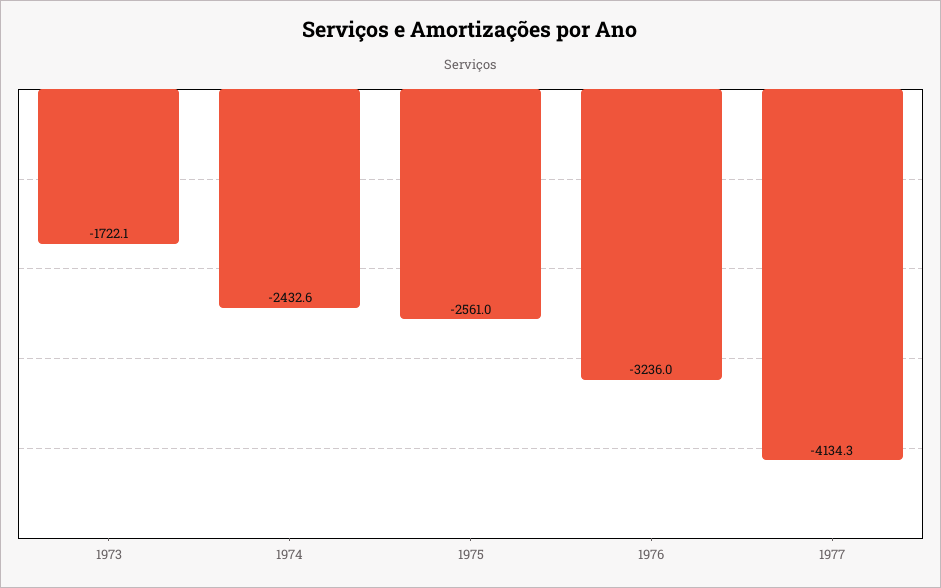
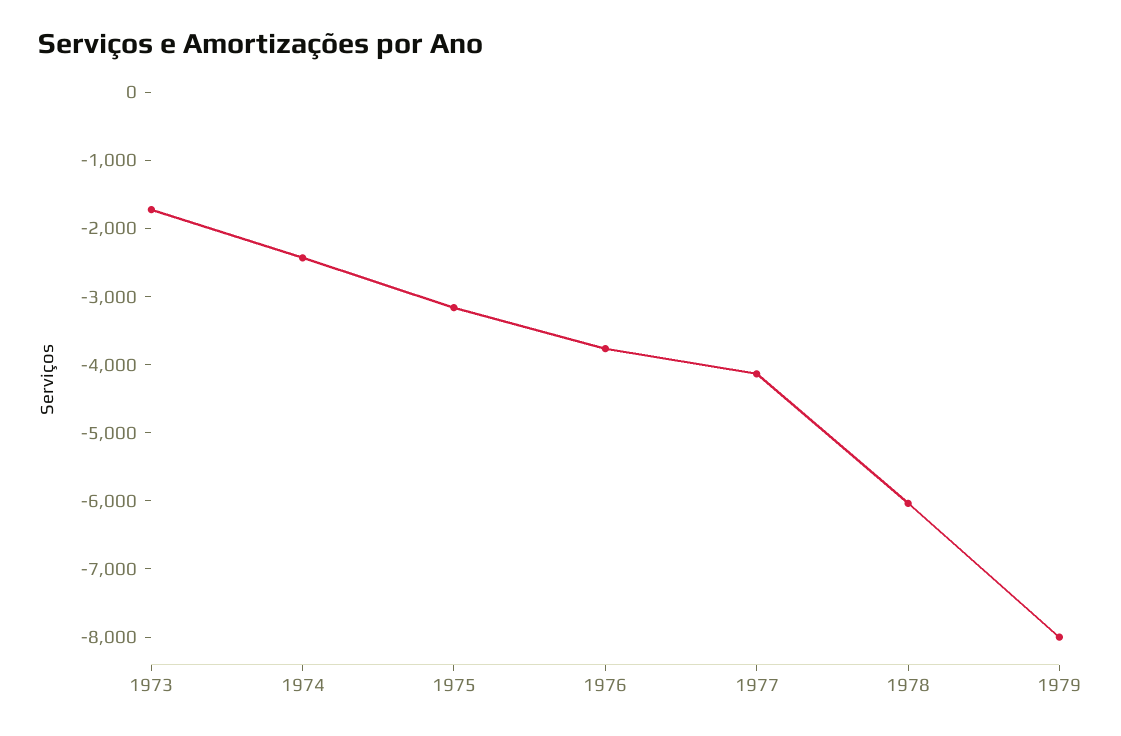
1975: -2561 -> -3200
1976: -3236 -> -3800
1978: none -> -6000
1979: none -> -8000

